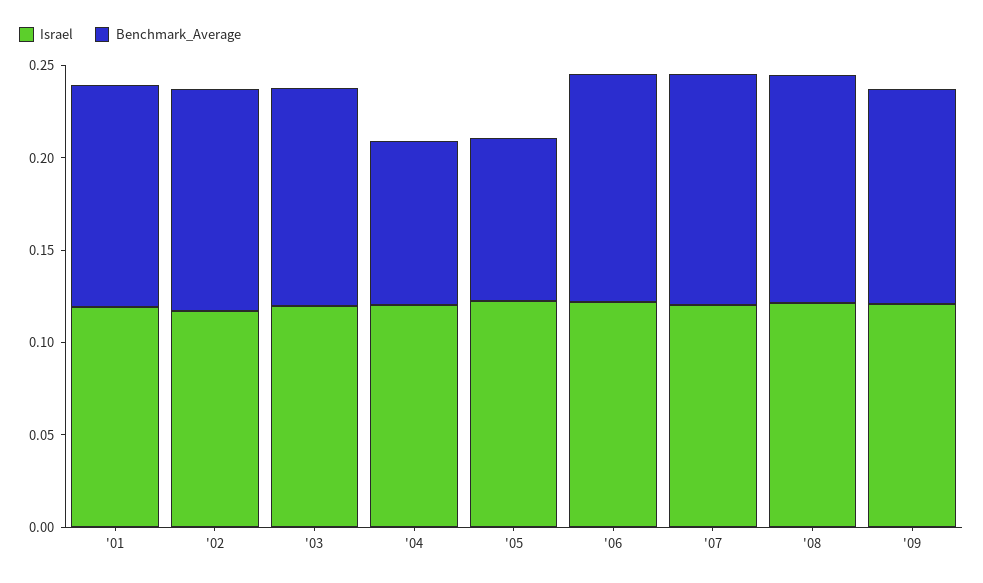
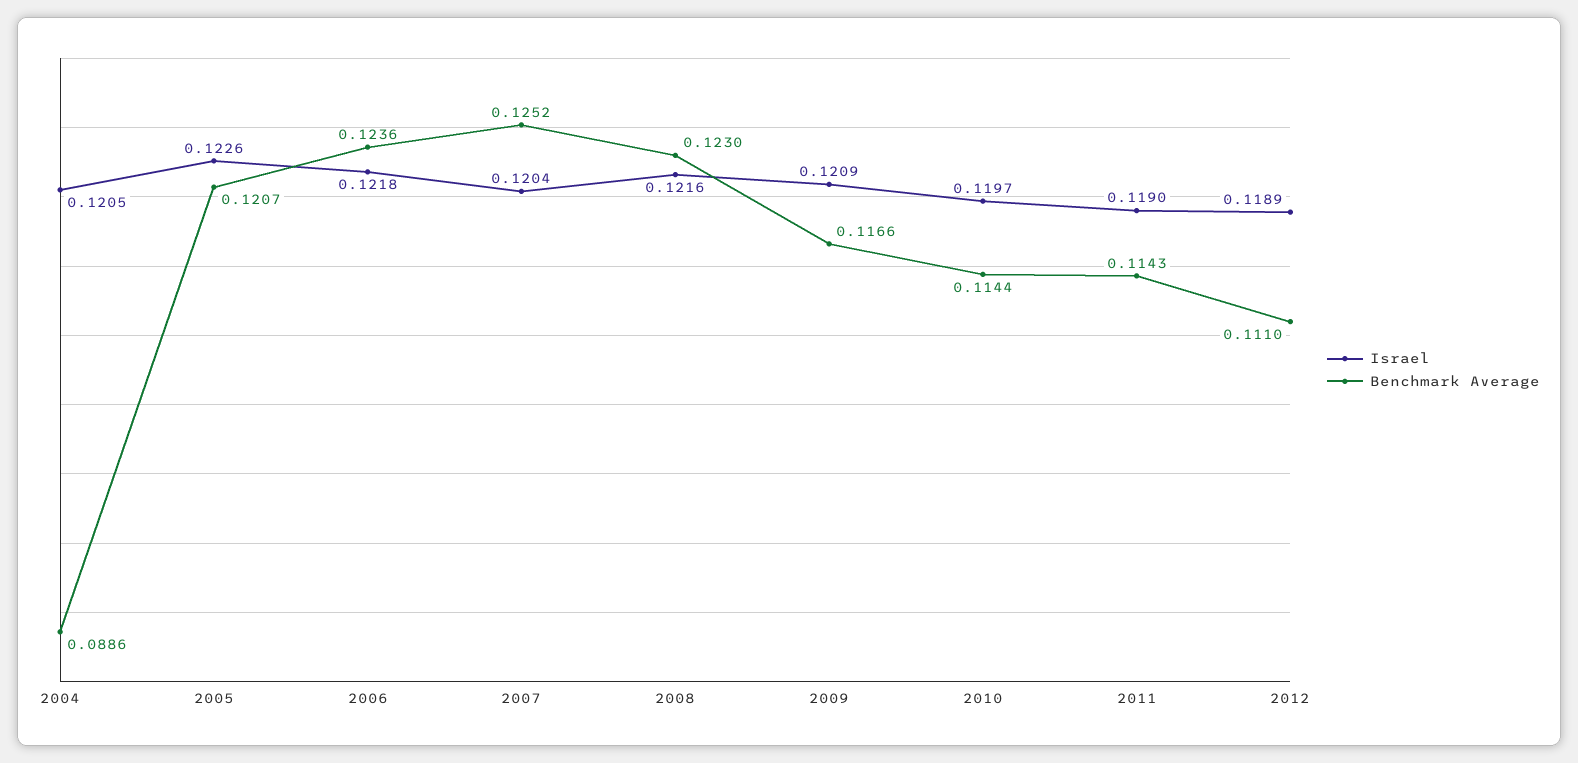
Israel, '01: 0.12 -> none
Benchmark_Average, '01: 0.12 -> none
Israel, '02: 0.12 -> none
Benchmark_Average, '02: 0.12 -> none
Israel, '03: 0.12 -> none
Benchmark_Average, '03: 0.12 -> none
Benchmark_Average, '05: 0.09 -> 0.1207
Israel, 2010: none -> 0.1197
Benchmark_Average, 2010: none -> 0.1144
Israel, 2011: none -> 0.119
Benchmark_Average, 2011: none -> 0.1143
Israel, 2012: none -> 0.1189
Benchmark_Average, 2012: none -> 0.111

